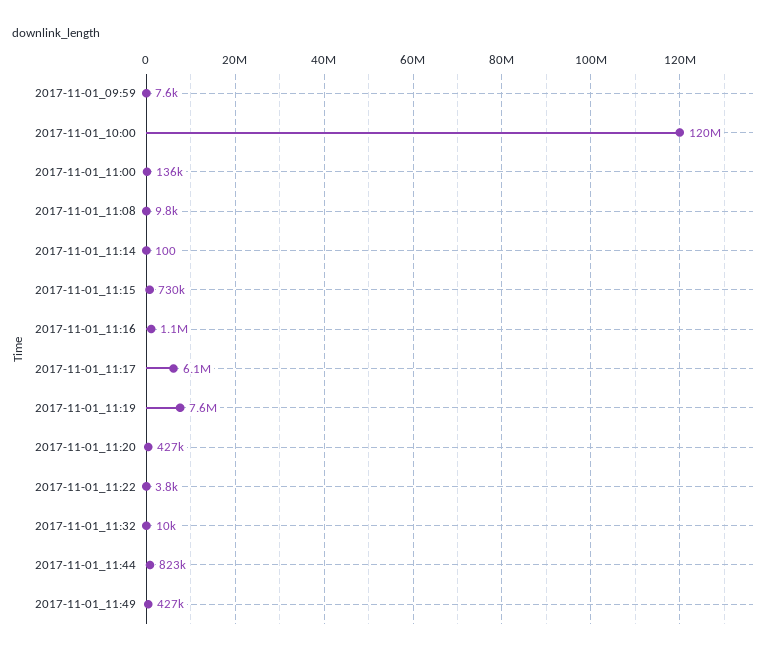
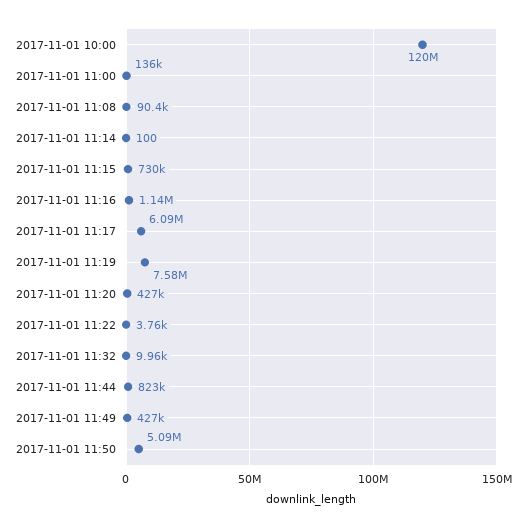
2017-11-01_09:59: 7600 -> none
2017-11-01_11:08: 9800 -> 90400
2017-11-01 11:50: none -> 5090000

